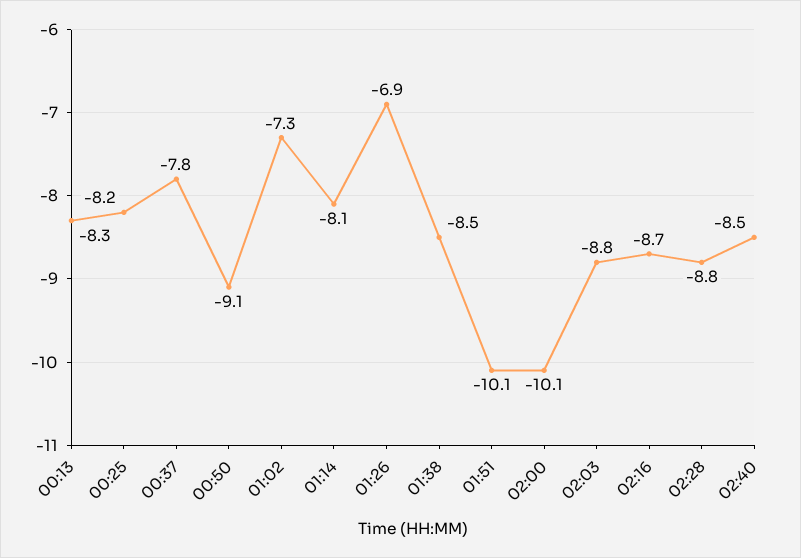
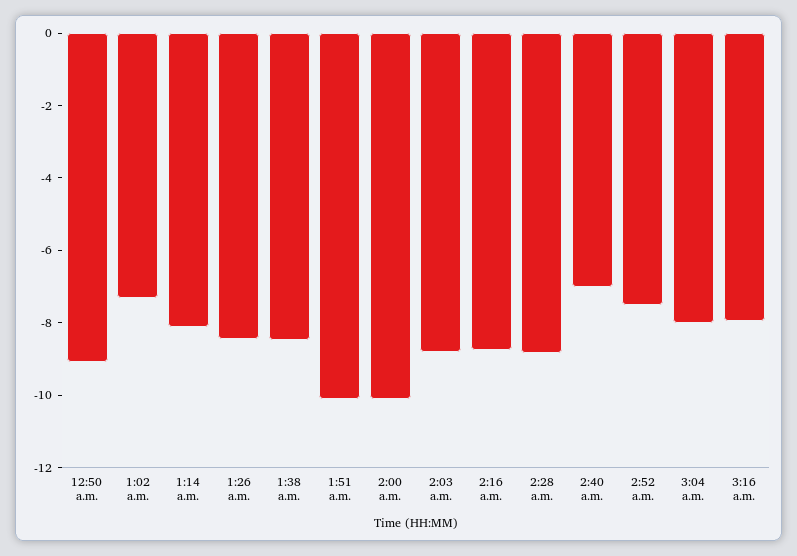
00:13: -8.3 -> none
00:25: -8.2 -> none
00:37: -7.8 -> none
01:26: -6.9 -> -8.5
02:40: -8.5 -> -7
2:52 a.m.: none -> -7.5
3:04 a.m.: none -> -8
3:16 a.m.: none -> -8

